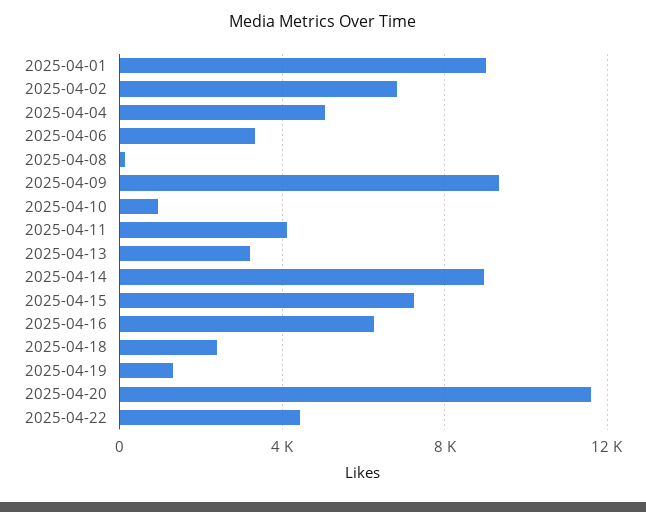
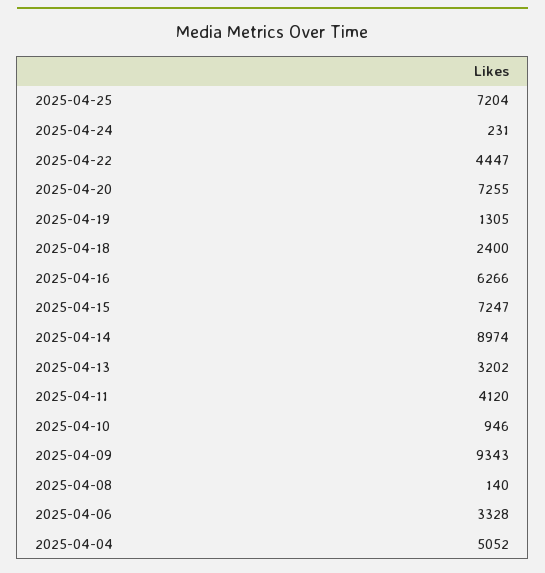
2025-04-01: 9000 -> none
2025-04-02: 7000 -> none
2025-04-20: 11500 -> 7255
2025-04-25: none -> 7204
2025-04-24: none -> 231

